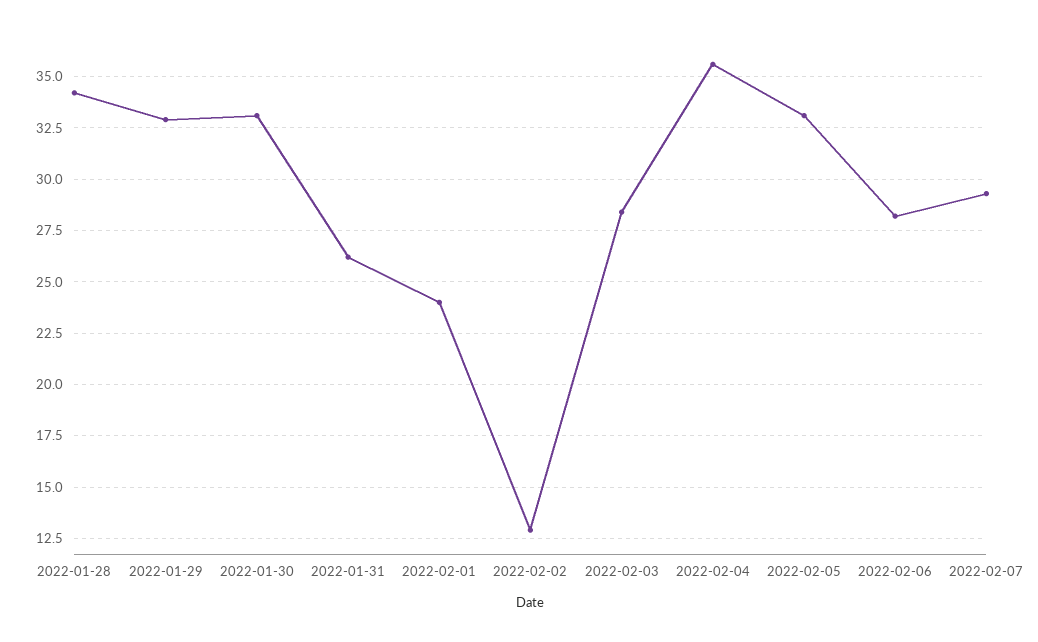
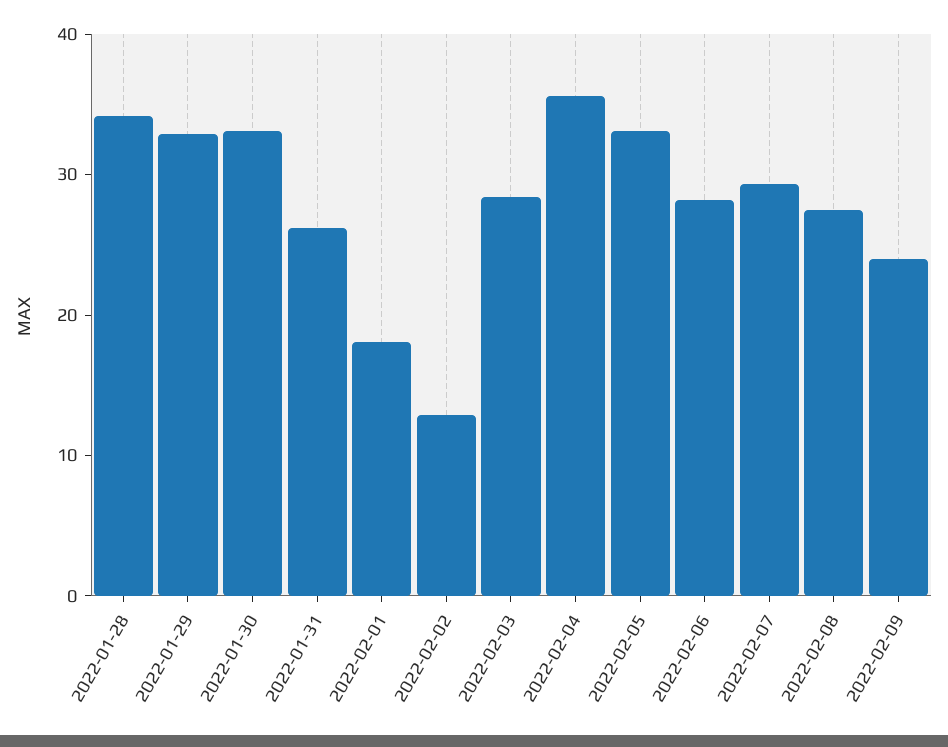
2022-02-01: 24 -> 18
2022-02-08: none -> 28
2022-02-09: none -> 24

